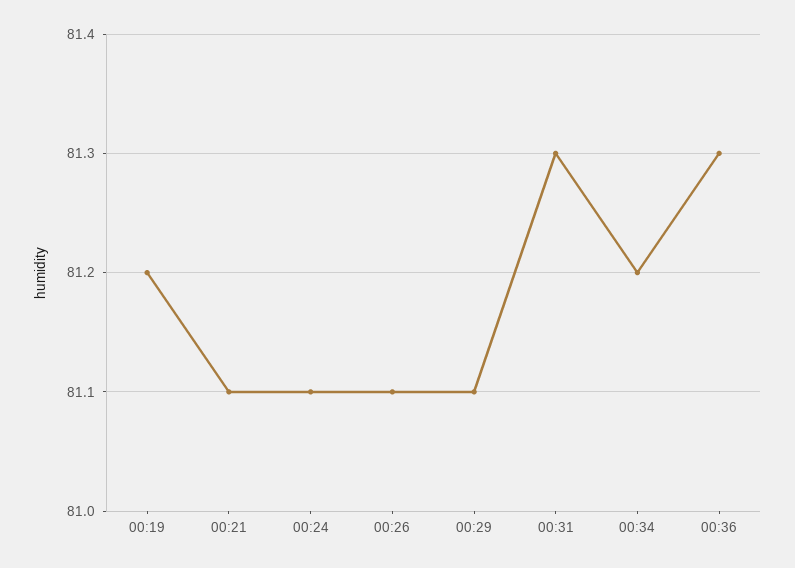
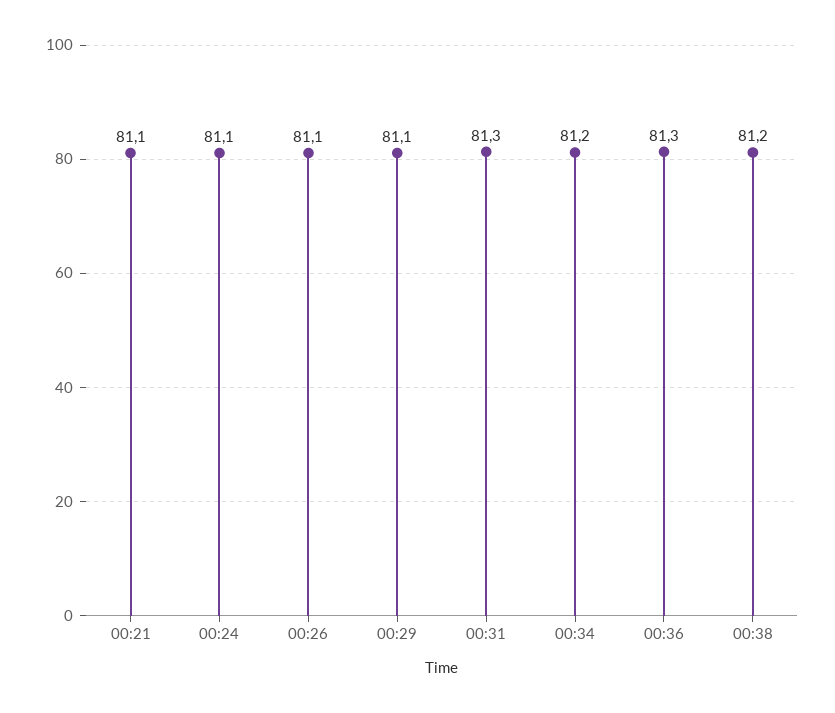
00:19: 81.2 -> none
00:38: none -> 81.2

